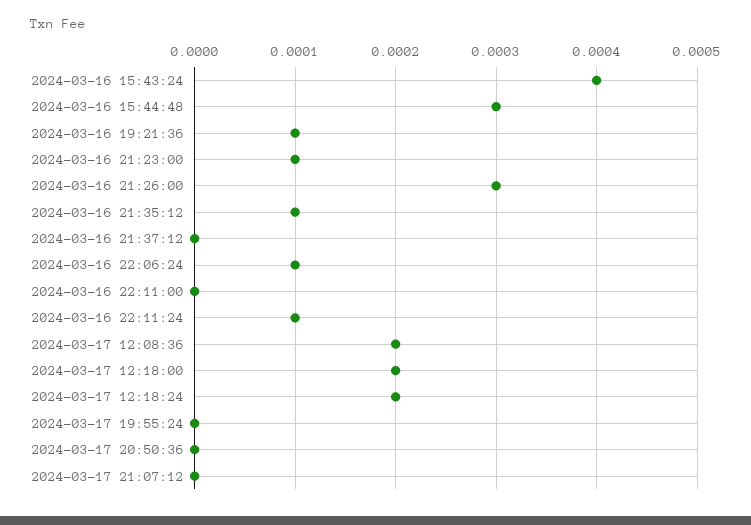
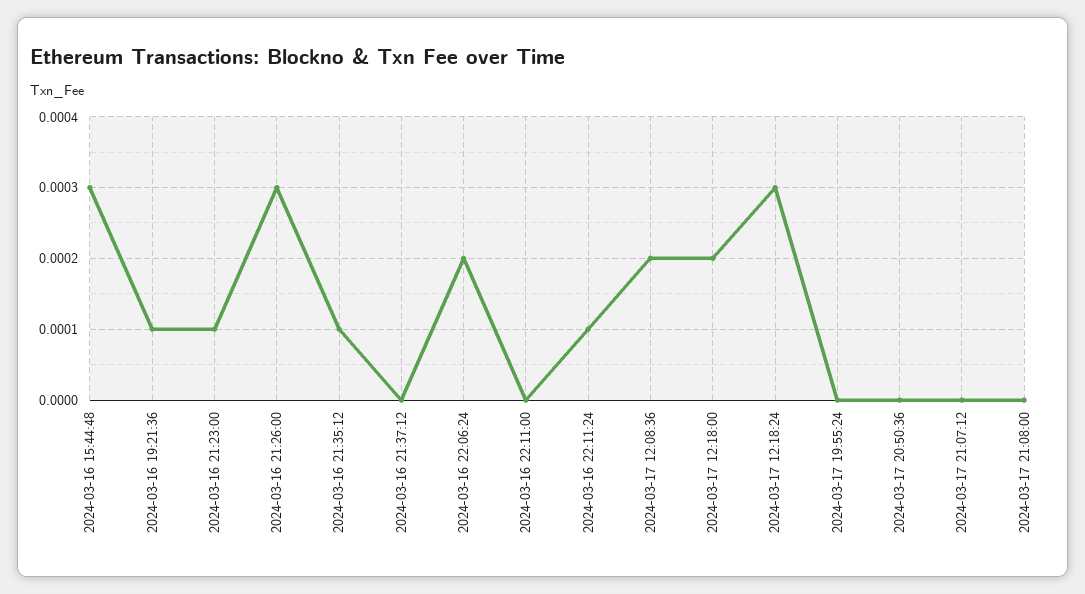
2024-03-16 15:43:24: 0.0004 -> none
2024-03-16 22:06:24: 0.0001 -> 0.0002
2024-03-17 12:18:24: 0.0002 -> 0.0003
2024-03-17 21:08:00: none -> 0

